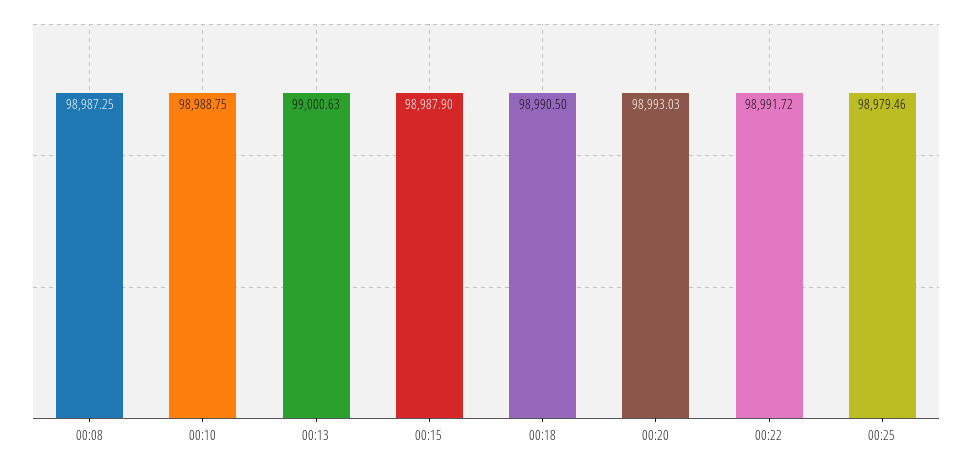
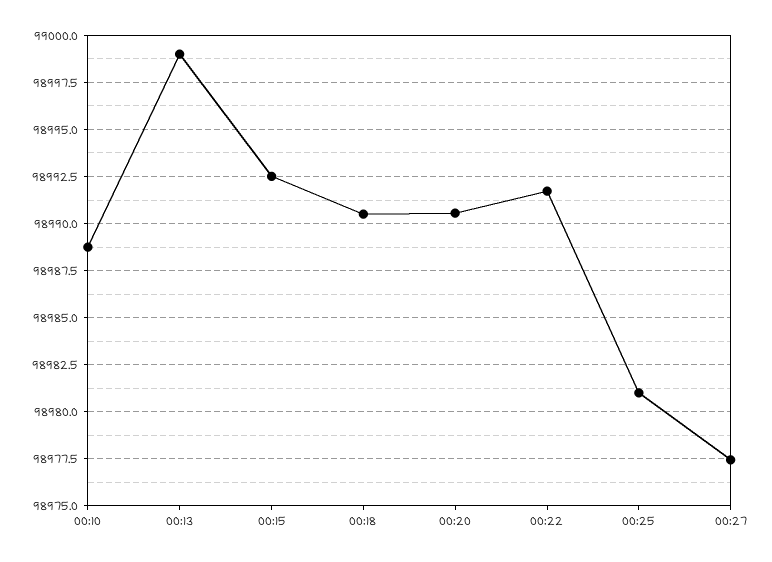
00:08: 98987.25 -> none
00:13: 99000.63 -> 98999
00:15: 98987.9 -> 98992.5
00:20: 98993.03 -> 98990.5
00:25: 98979.46 -> 98981
00:27: none -> 98977.5

